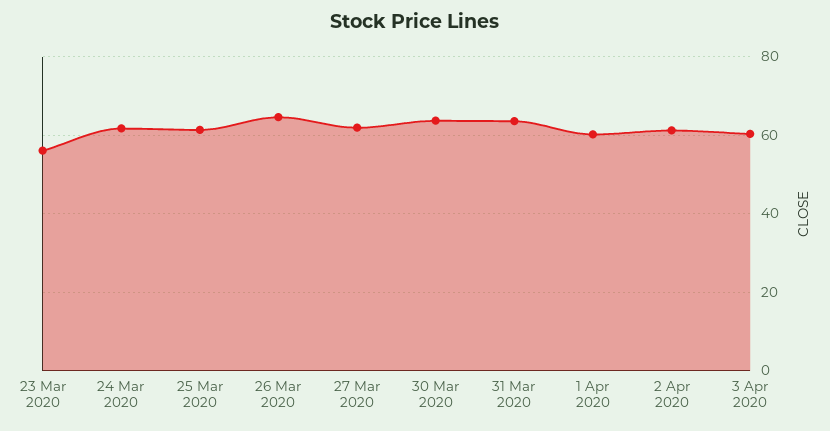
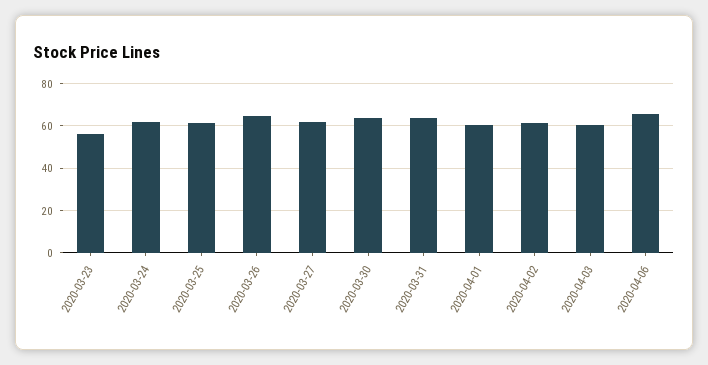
2020-04-06: none -> 65

